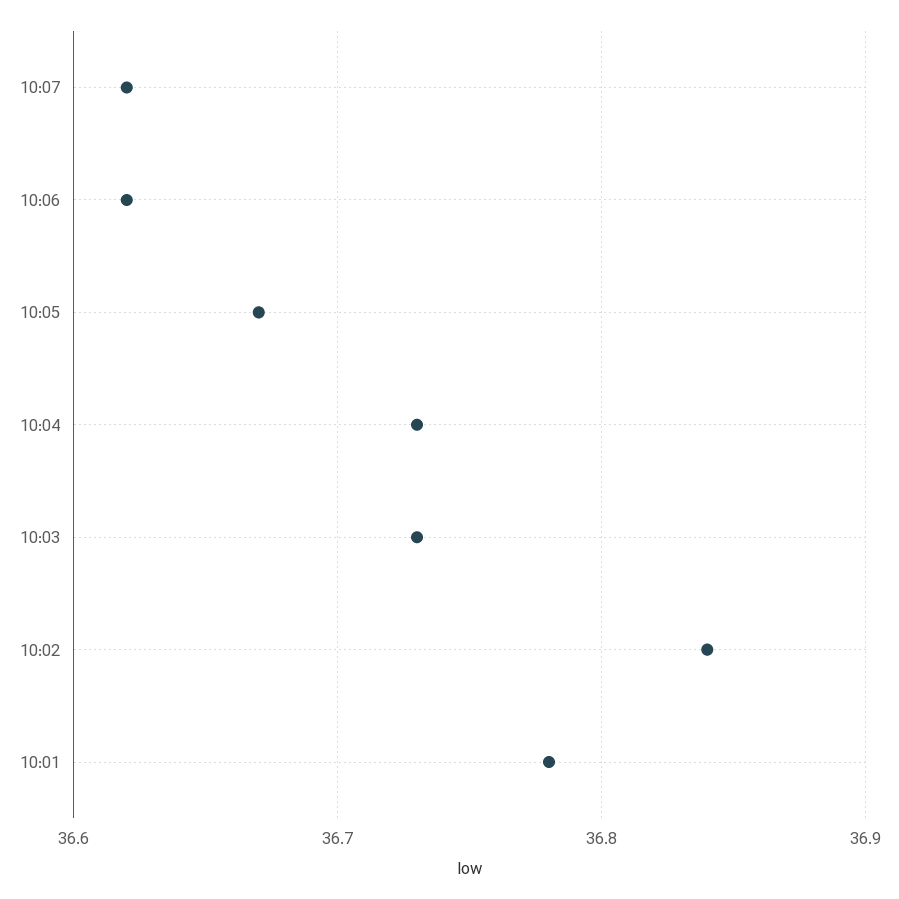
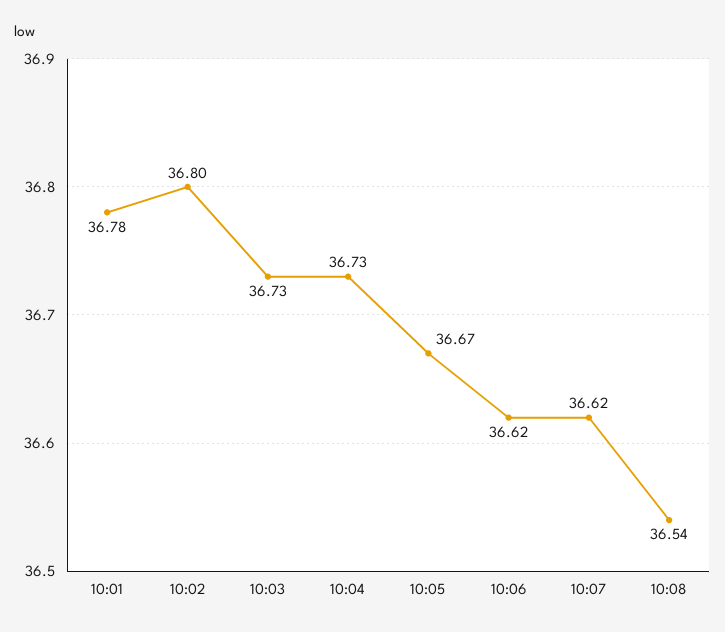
10:02: 36.84 -> 36.8
10:08: none -> 36.54

